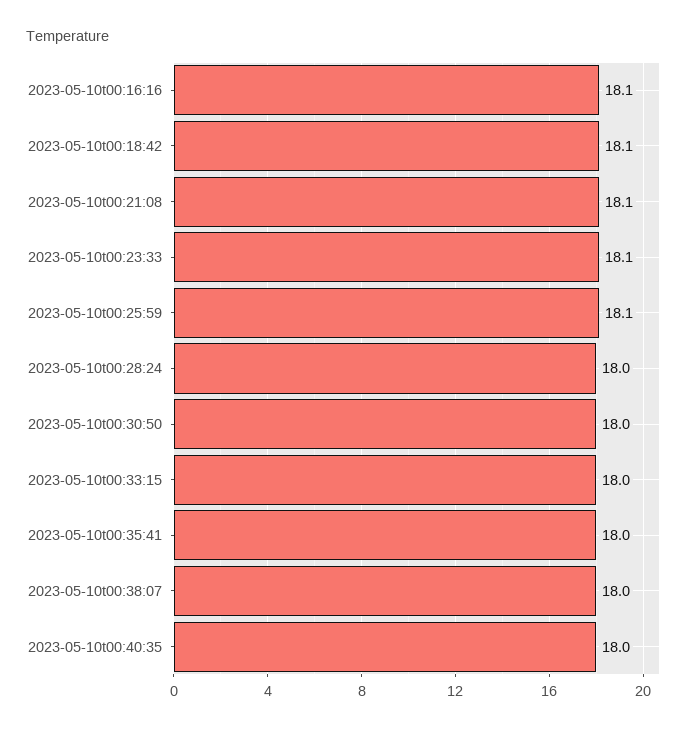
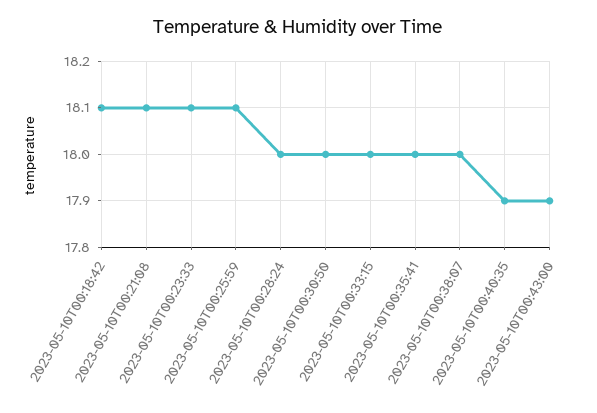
2023-05-10t00:16:16: 18.1 -> none
2023-05-10t00:40:35: 18 -> 17.9
2023-05-10T00:43:00: none -> 17.9

